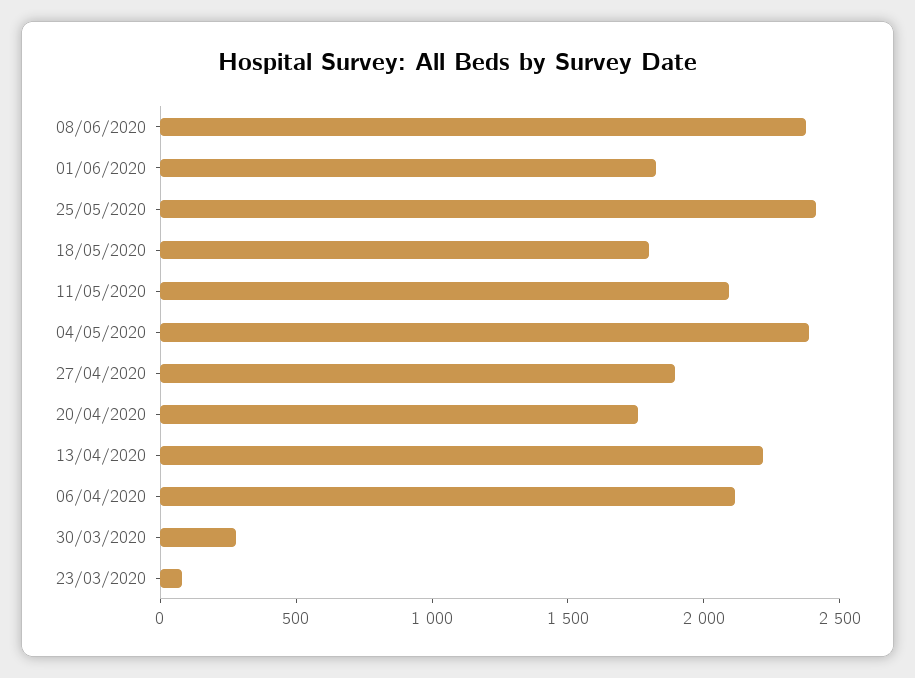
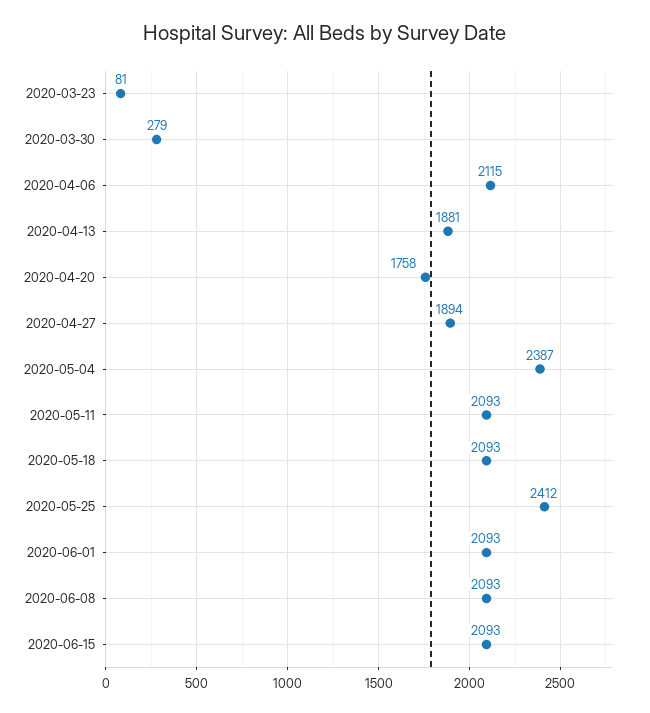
08/06/2020: 2400 -> 2093
01/06/2020: 1800 -> 2093
18/05/2020: 1800 -> 2093
13/04/2020: 2200 -> 1881
2020-06-15: none -> 2093

